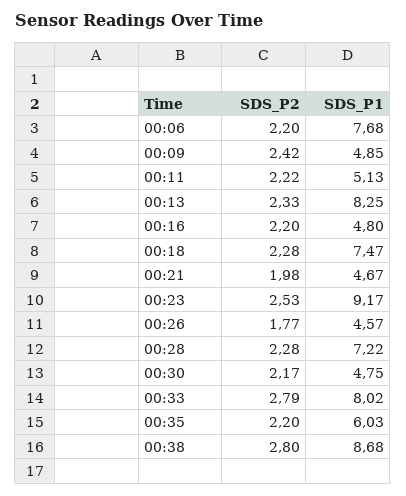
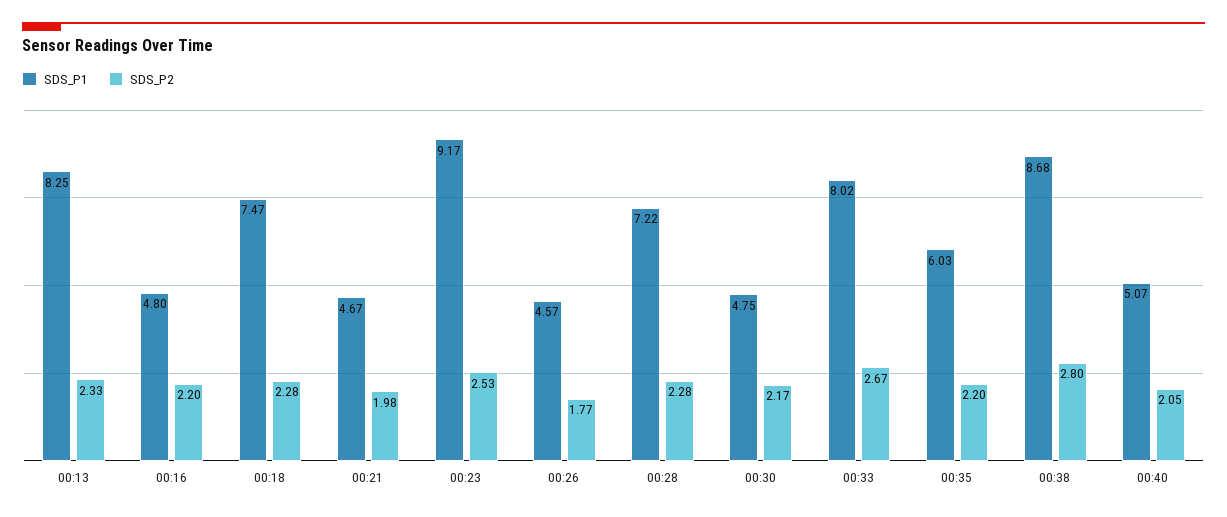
SDS_P2, 00:06: 2.2 -> none
SDS_P1, 00:06: 7.68 -> none
SDS_P2, 00:09: 2.42 -> none
SDS_P1, 00:09: 4.85 -> none
SDS_P2, 00:11: 2.22 -> none
SDS_P1, 00:11: 5.13 -> none
SDS_P2, 00:33: 2.79 -> 2.67
SDS_P1, 00:40: none -> 5.07
SDS_P2, 00:40: none -> 2.05

